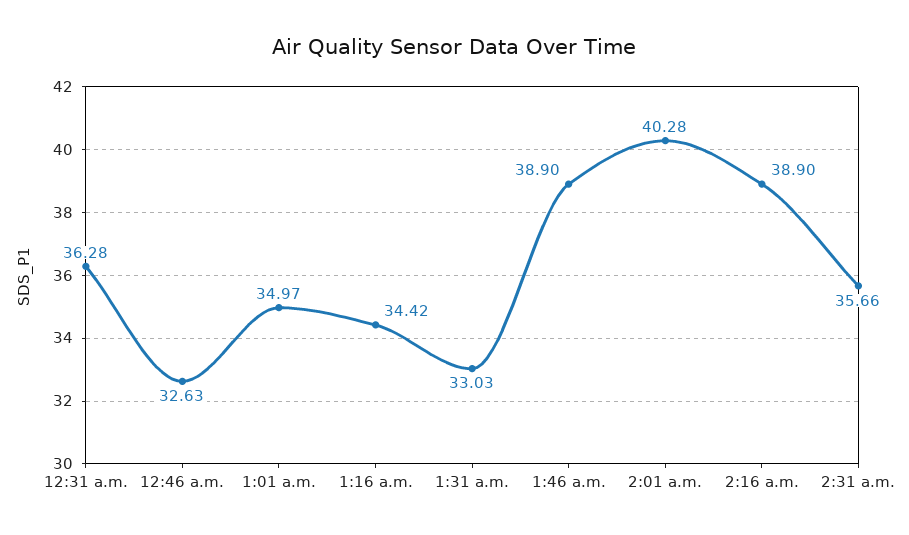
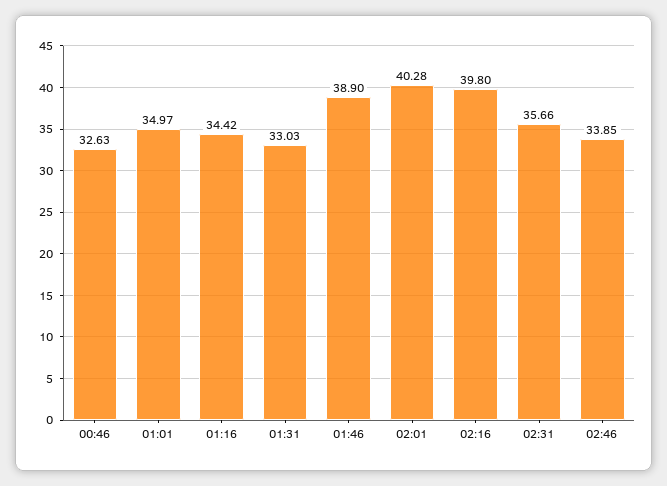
12:31 a.m.: 36.28 -> none
2:16 a.m.: 38.9 -> 39.8
02:46: none -> 33.85

